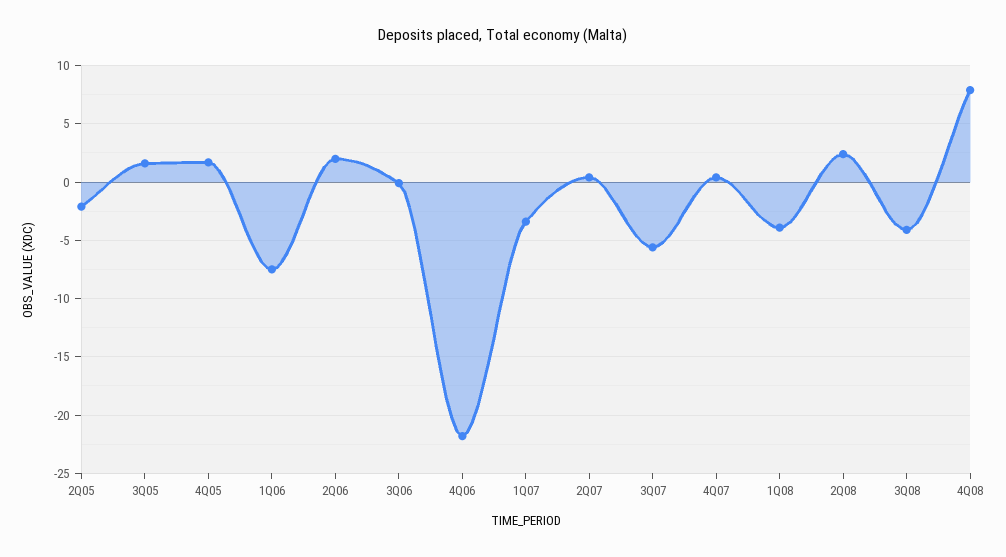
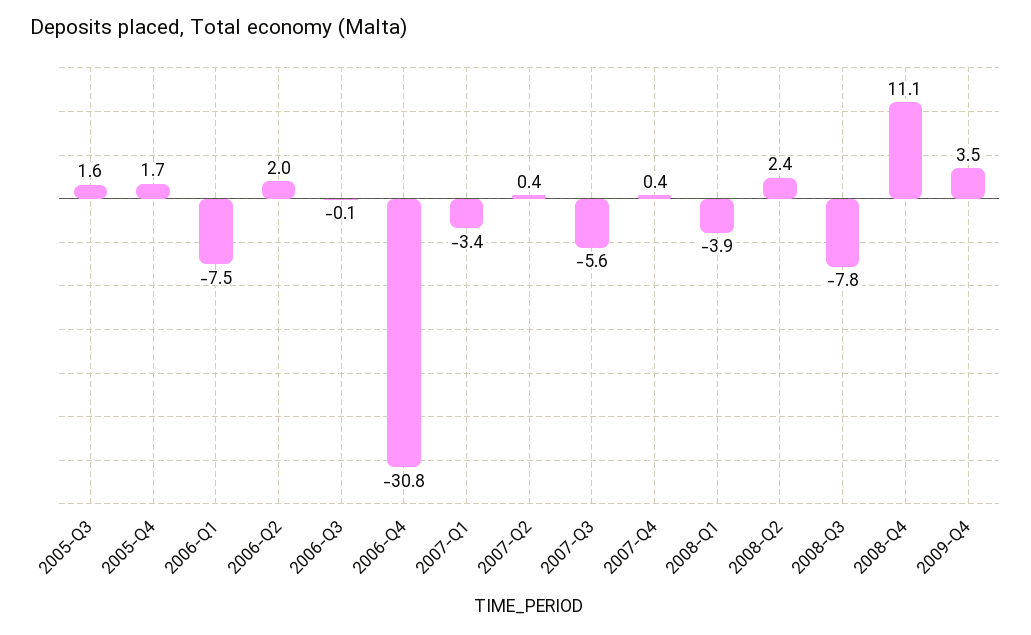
2Q05: -2 -> none
4Q06: -22 -> -30.8
3Q08: -4 -> -7.8
4Q08: 8 -> 11.1
2009-Q4: none -> 3.5

